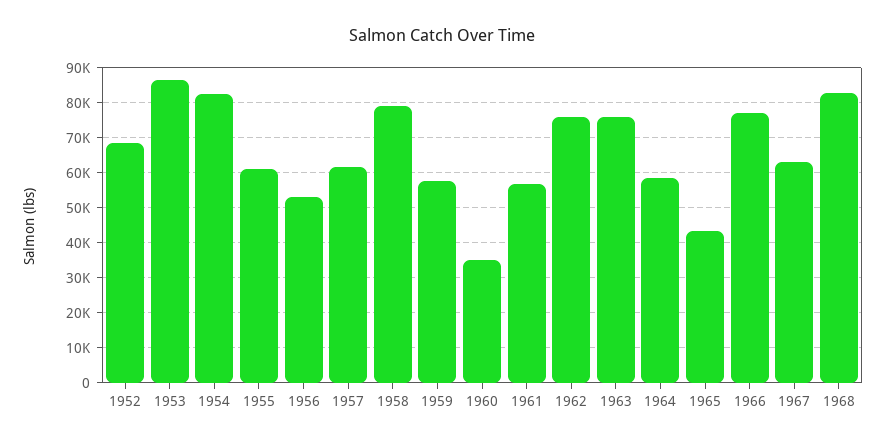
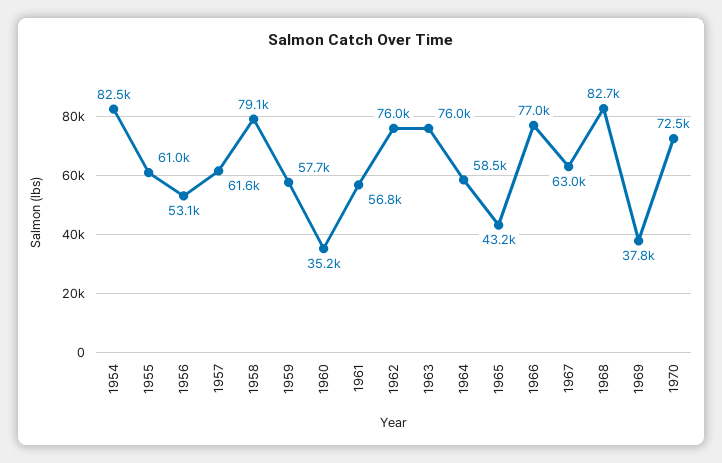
1952: 68000 -> none
1953: 86000 -> none
1969: none -> 37800
1970: none -> 72500

